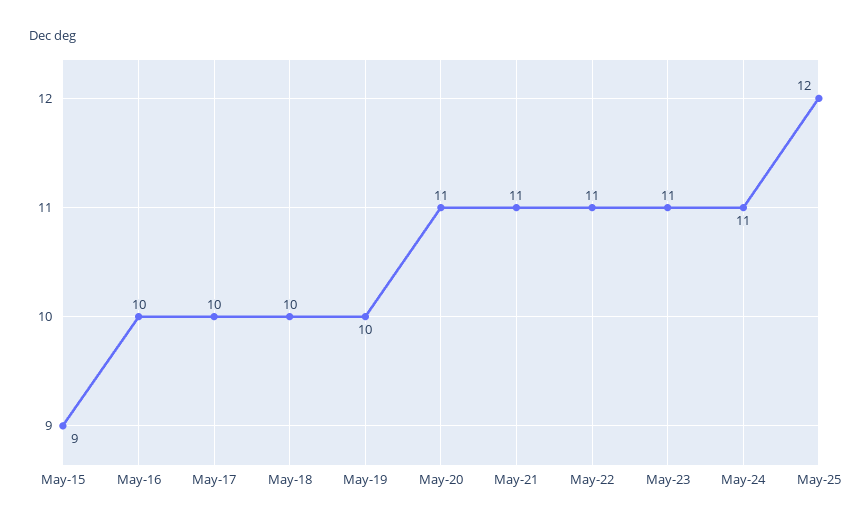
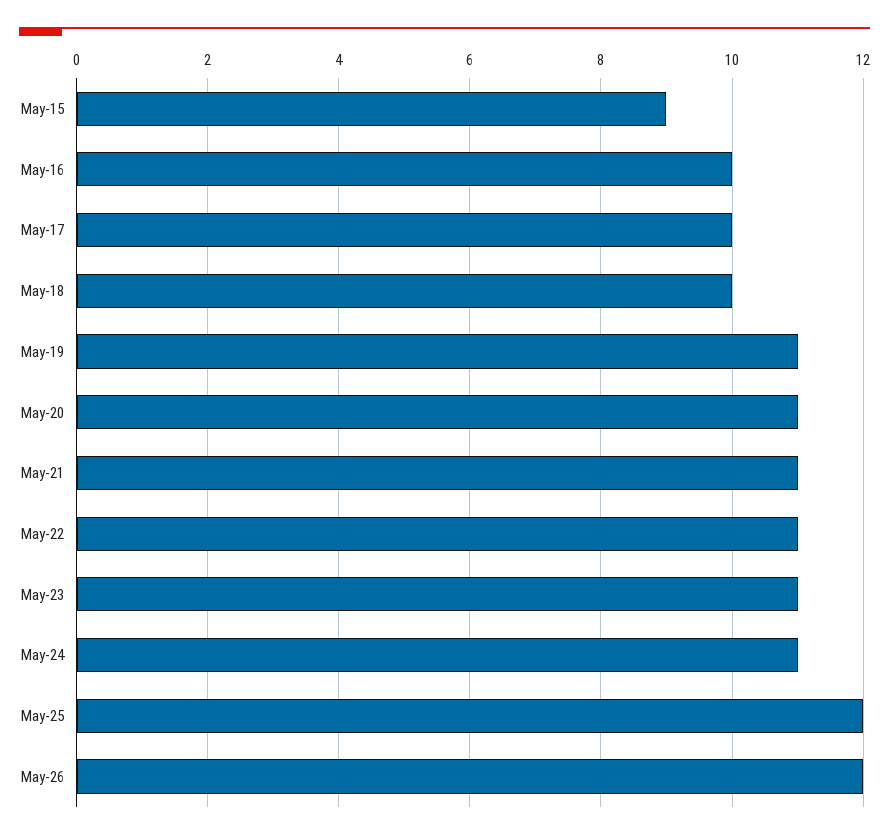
May-19: 10 -> 11
May-26: none -> 12

